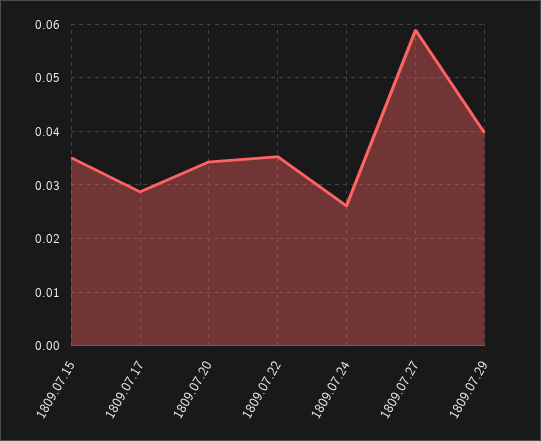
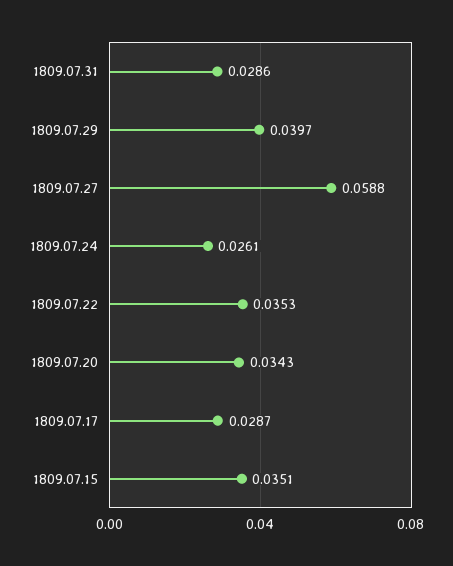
1809.07.31: none -> 0.0286

